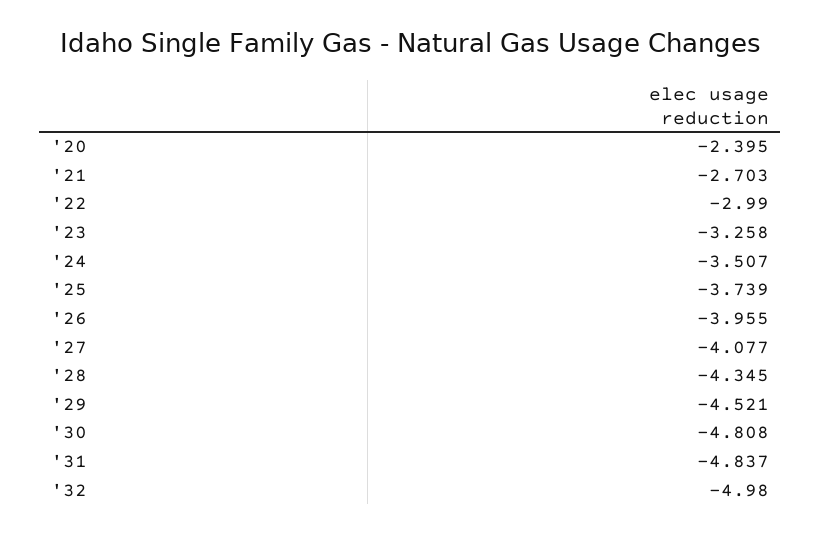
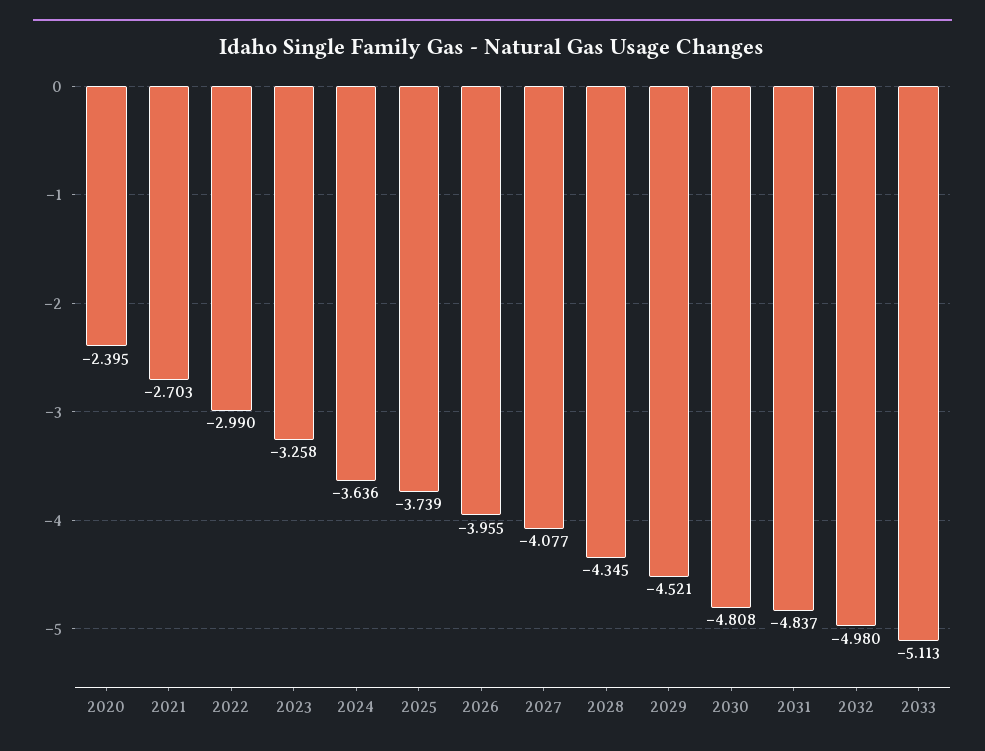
'24: -3.507 -> -3.636
2033: none -> -5.113

